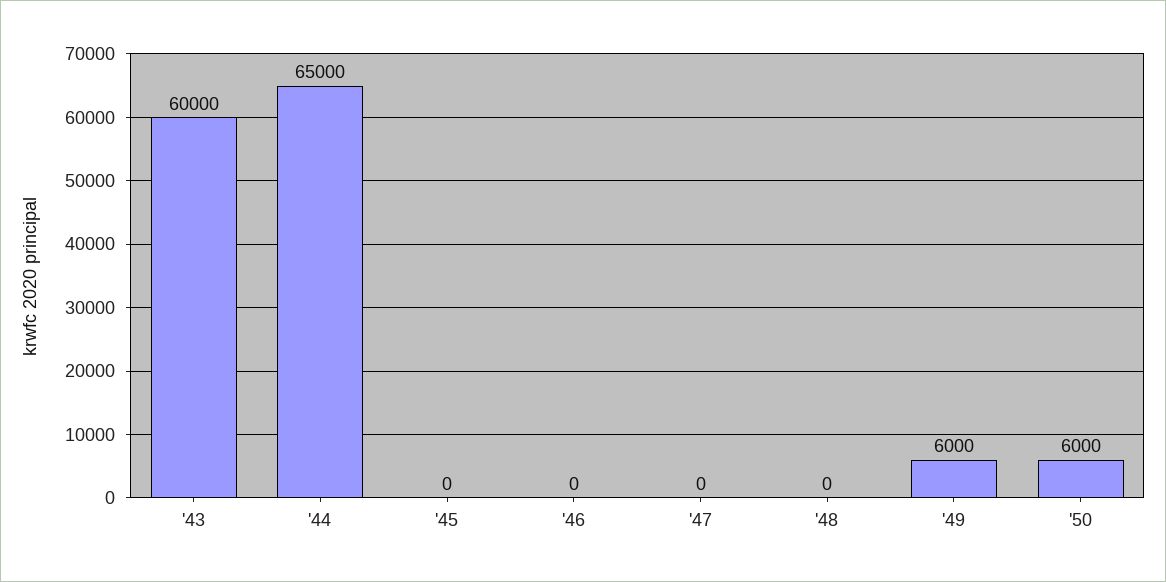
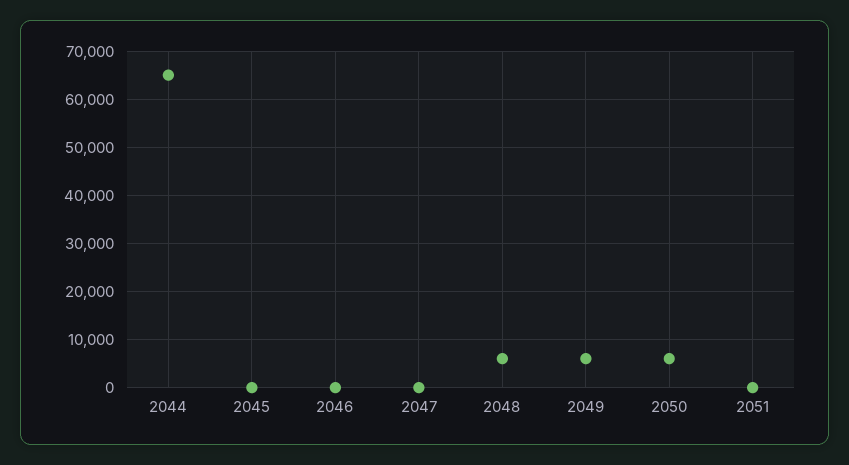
'43: 60000 -> none
'48: 0 -> 6000
2051: none -> 0

